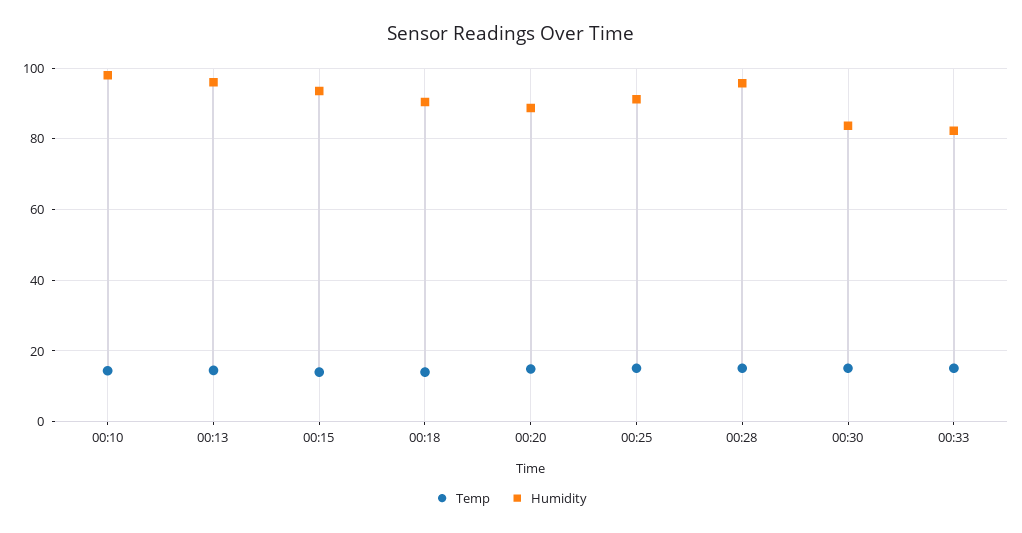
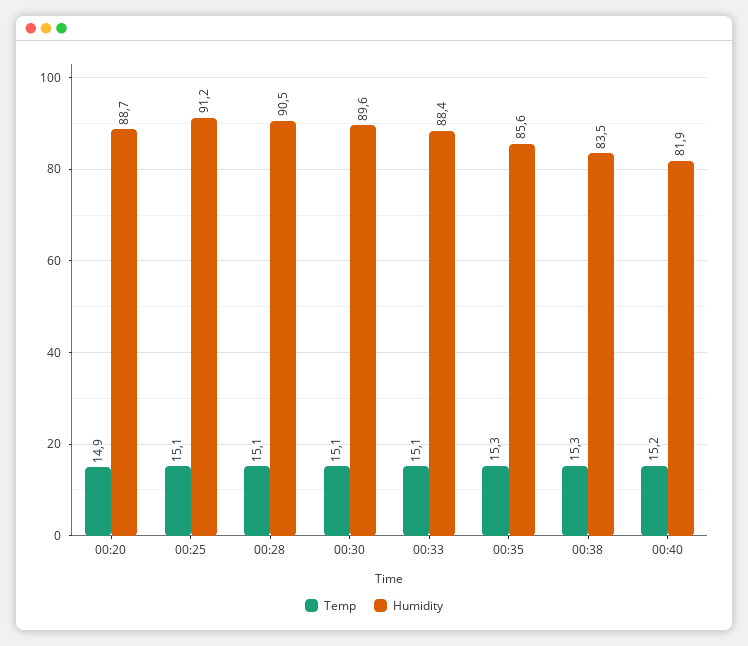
Temp, 00:10: 14 -> none
Humidity, 00:10: 98 -> none
Temp, 00:13: 14 -> none
Humidity, 00:13: 96 -> none
Temp, 00:15: 14 -> none
Humidity, 00:15: 94 -> none
Temp, 00:18: 14 -> none
Humidity, 00:18: 90 -> none
Humidity, 00:28: 96 -> 90.5
Humidity, 00:30: 84 -> 89.6
Humidity, 00:33: 82 -> 88.4
Temp, 00:35: none -> 15.3
Humidity, 00:35: none -> 85.6
Temp, 00:38: none -> 15.3
Humidity, 00:38: none -> 83.5
Temp, 00:40: none -> 15.2
Humidity, 00:40: none -> 81.9

